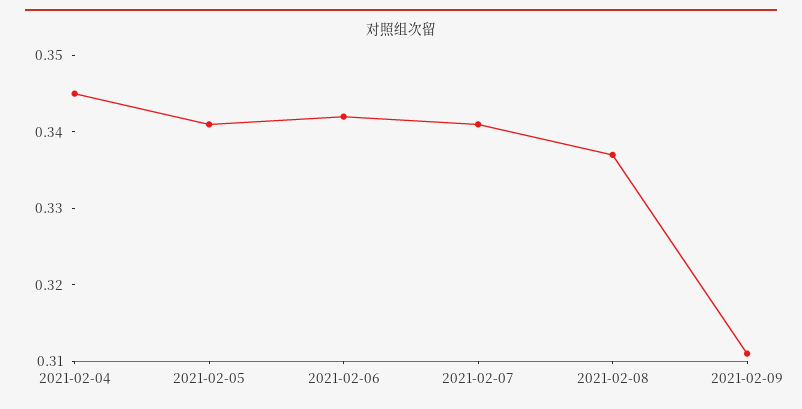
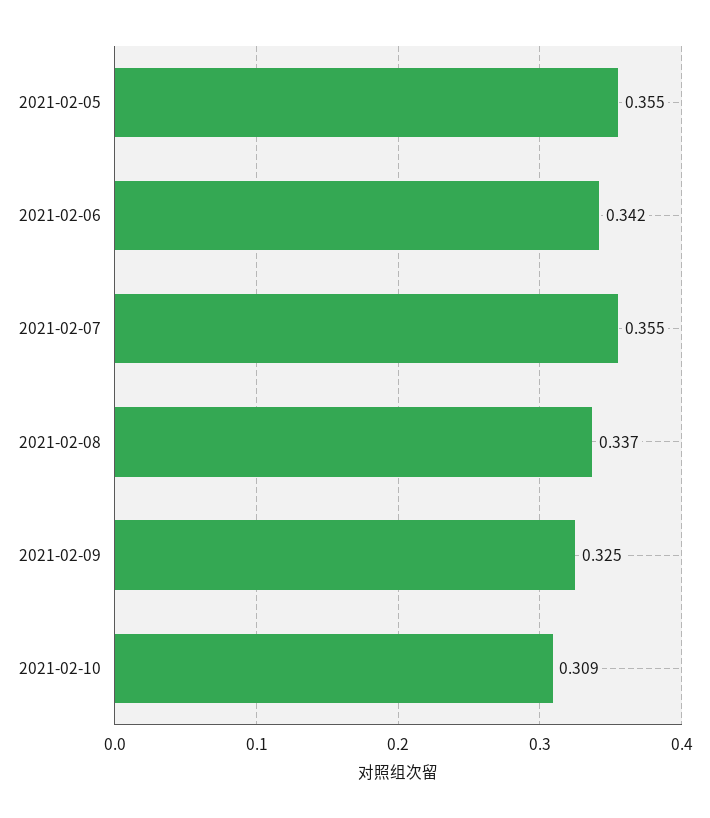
2021-02-04: 0.345 -> none
2021-02-05: 0.34 -> 0.355
2021-02-07: 0.34 -> 0.355
2021-02-09: 0.31 -> 0.325
2021-02-10: none -> 0.309

